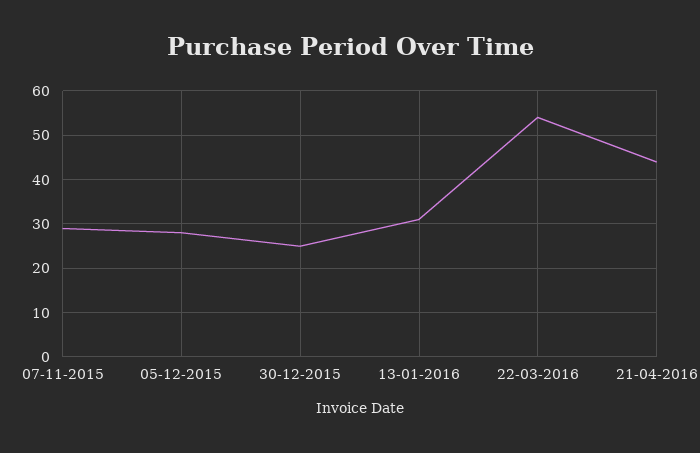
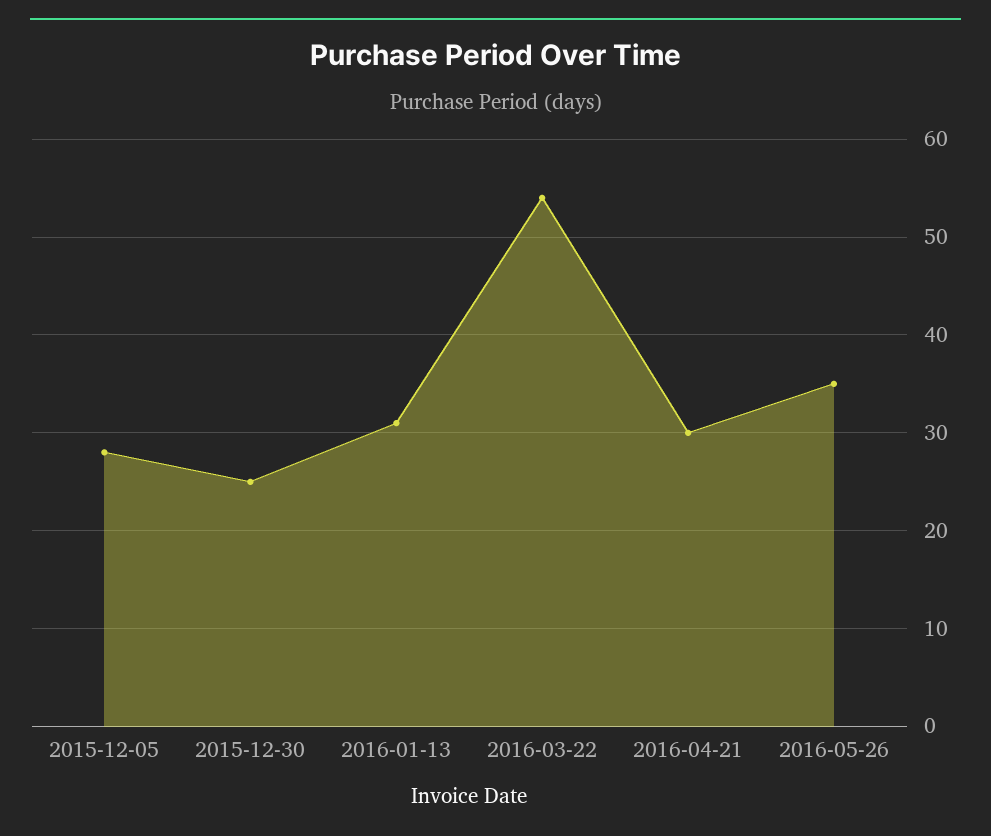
07-11-2015: 30 -> none
21-04-2016: 45 -> 30
2016-05-26: none -> 35

